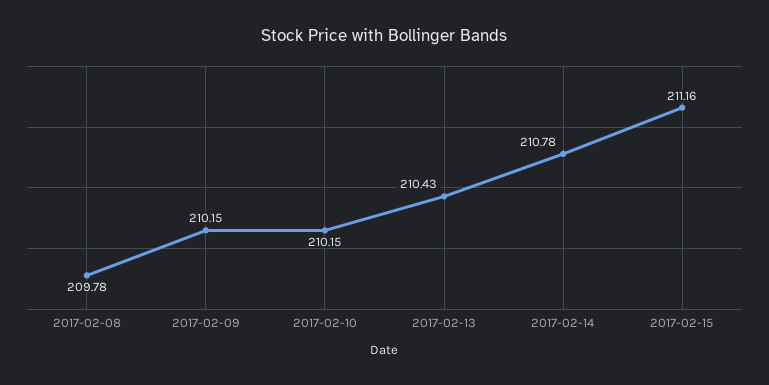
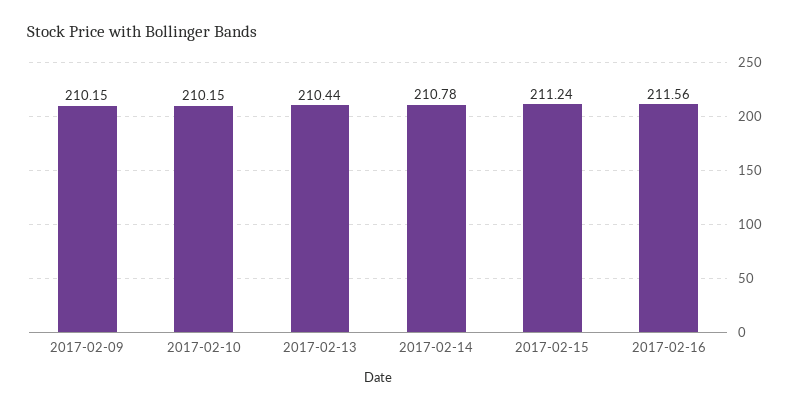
2017-02-08: 209.78 -> none
2017-02-13: 210.43 -> 210.44
2017-02-15: 211.16 -> 211.24
2017-02-16: none -> 211.56

